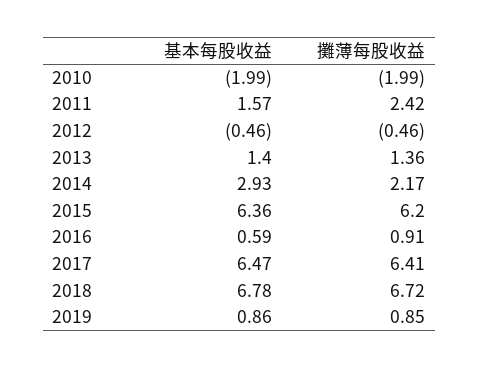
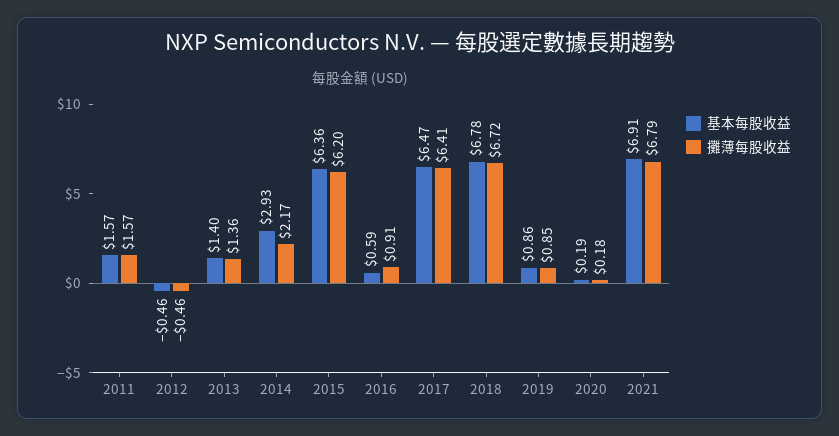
基本每股收益, 2010: -1.99 -> none
攤薄每股收益, 2010: -1.99 -> none
攤薄每股收益, 2011: 2.42 -> 1.57
基本每股收益, 2020: none -> 0.19
攤薄每股收益, 2020: none -> 0.18
基本每股收益, 2021: none -> 6.91
攤薄每股收益, 2021: none -> 6.79

